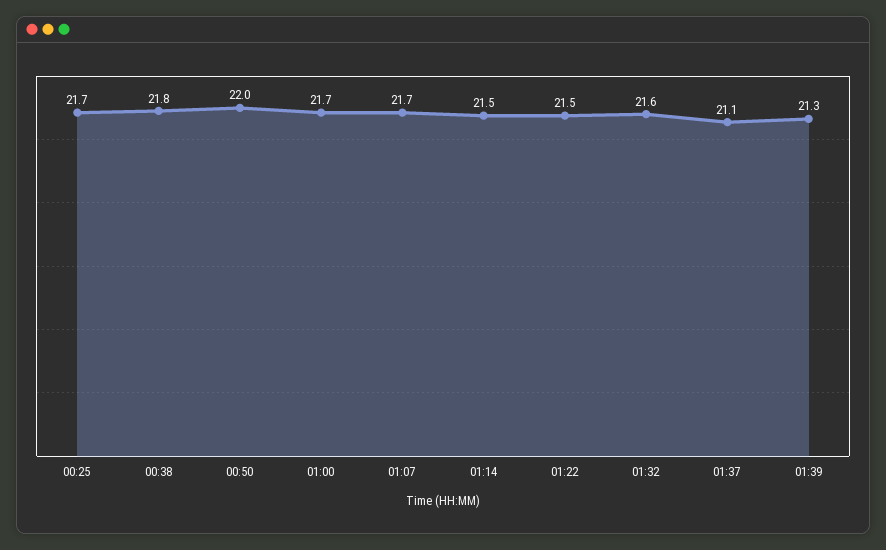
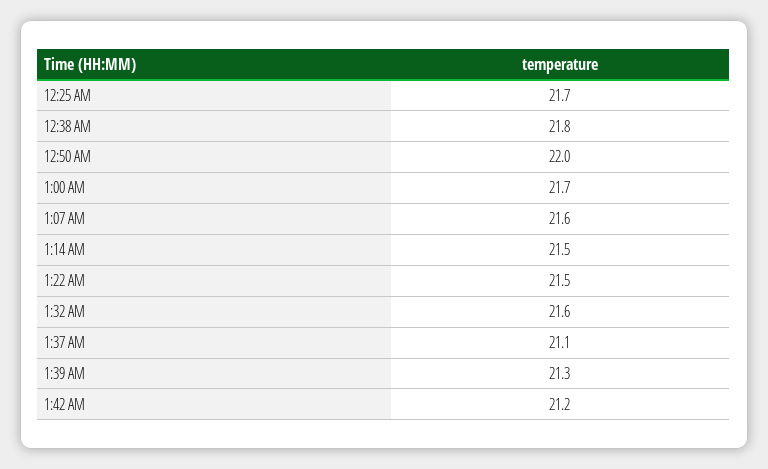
01:07: 21.7 -> 21.6
1:42 AM: none -> 21.2

